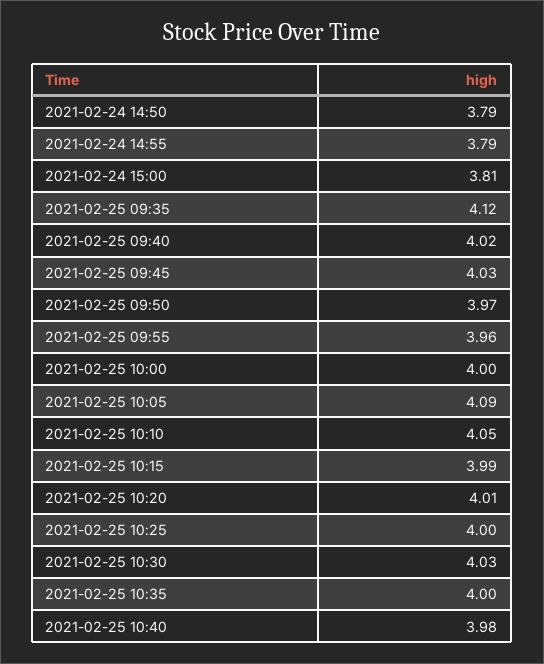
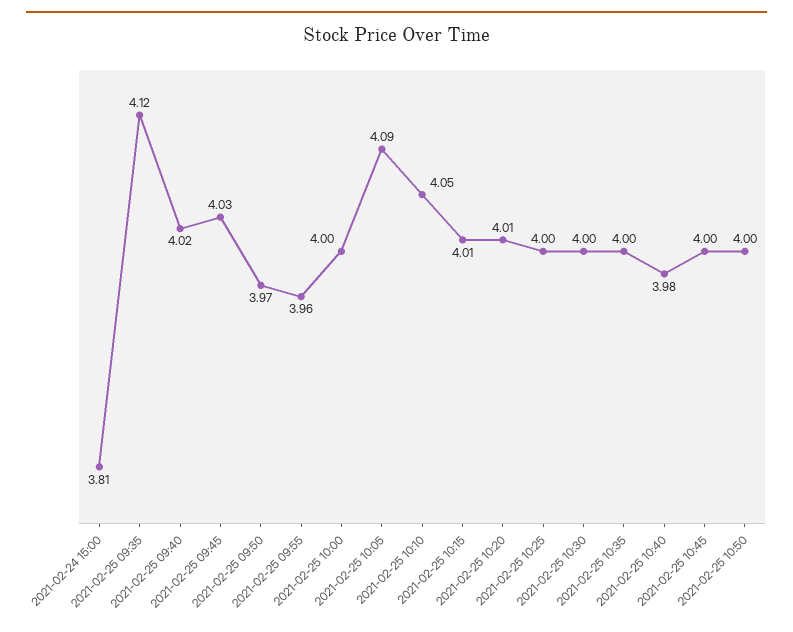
2021-02-24 14:50: 3.79 -> none
2021-02-24 14:55: 3.79 -> none
2021-02-25 10:15: 3.99 -> 4.01
2021-02-25 10:30: 4.03 -> 4
2021-02-25 10:45: none -> 4
2021-02-25 10:50: none -> 4

